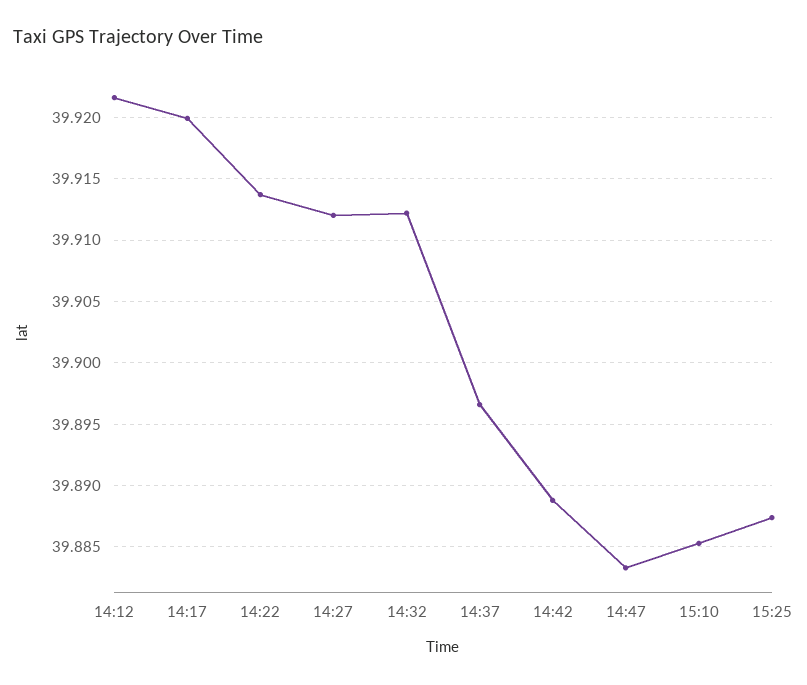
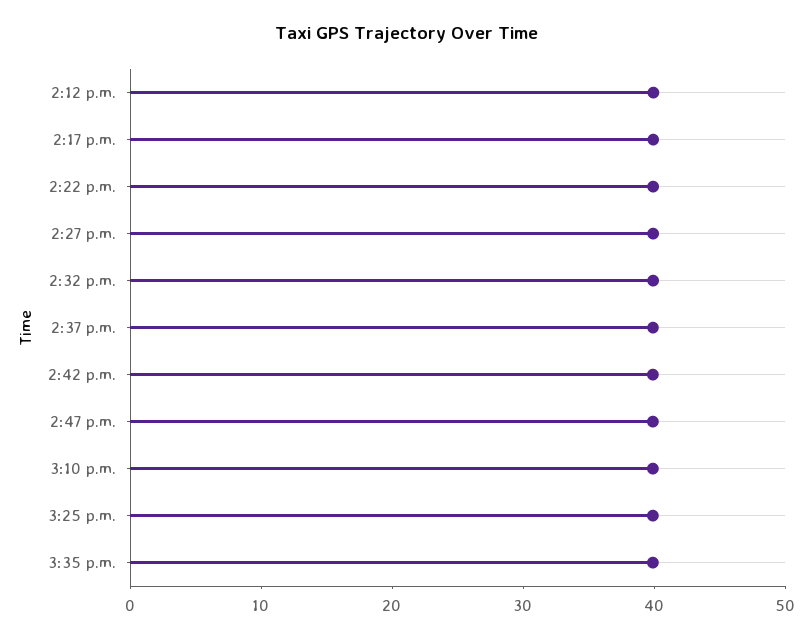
3:35 p.m.: none -> 40

